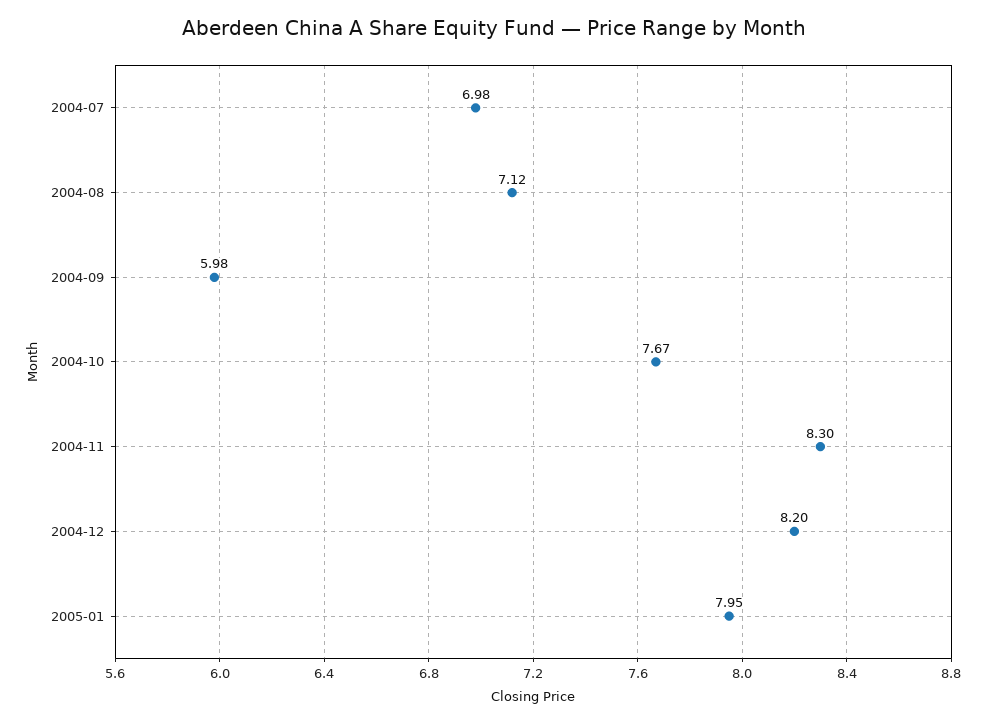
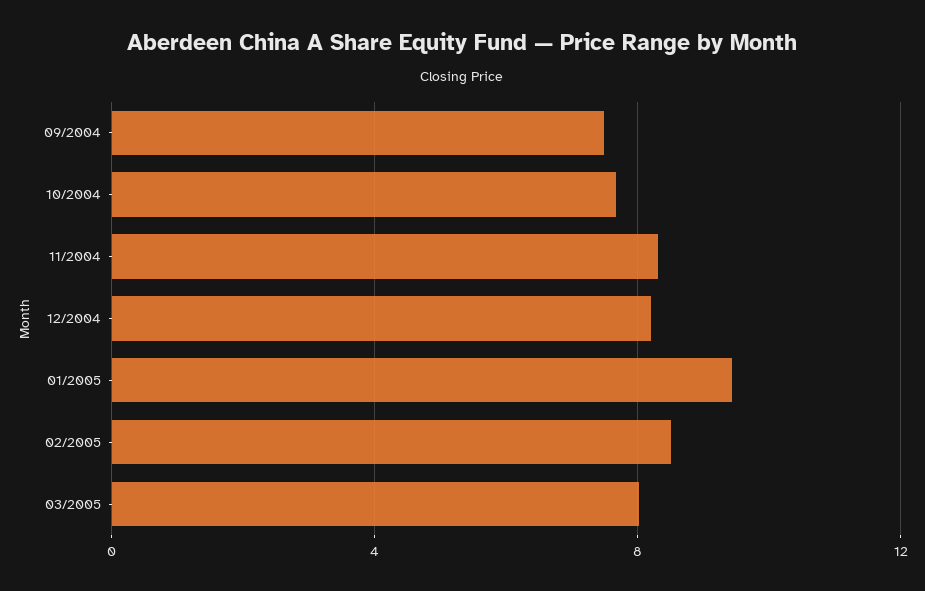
2004-07: 6.98 -> none
2004-08: 7.12 -> none
2004-09: 5.98 -> 7.5
2005-01: 7.95 -> 9.5
02/2005: none -> 8.5
03/2005: none -> 8

